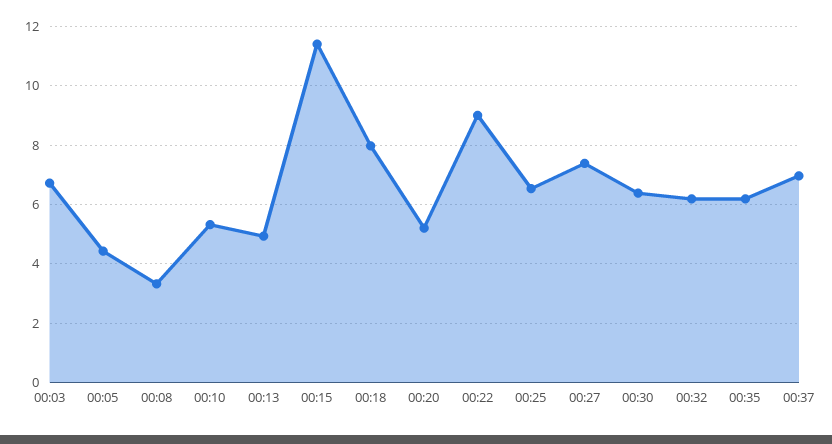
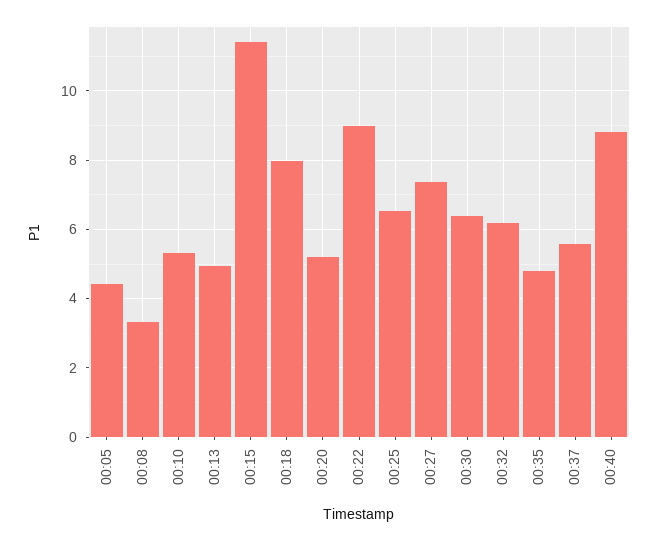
00:03: 6.75 -> none
00:35: 6.25 -> 4.8
00:37: 7 -> 5.6
00:40: none -> 8.8

